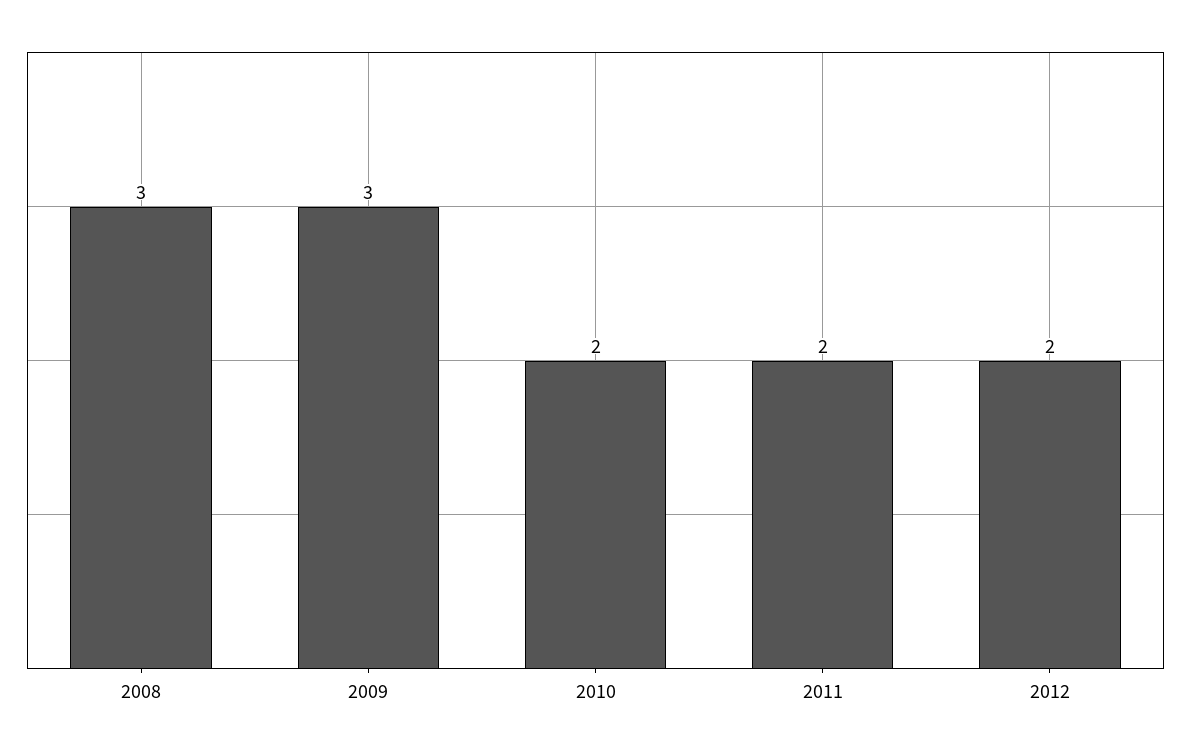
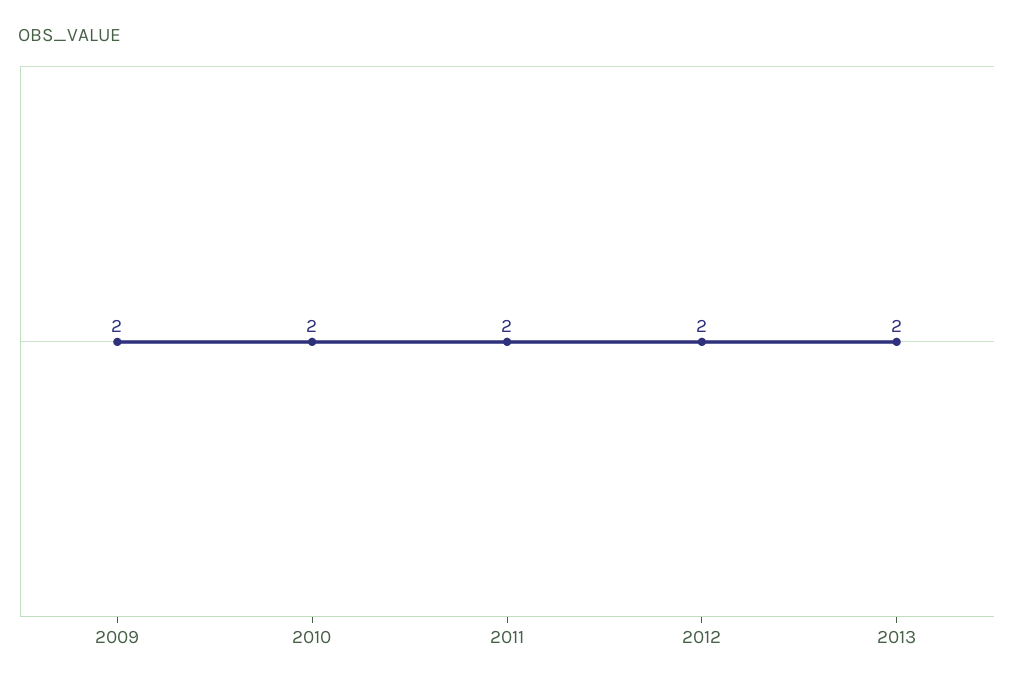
2008: 3 -> none
2009: 3 -> 2
2013: none -> 2

